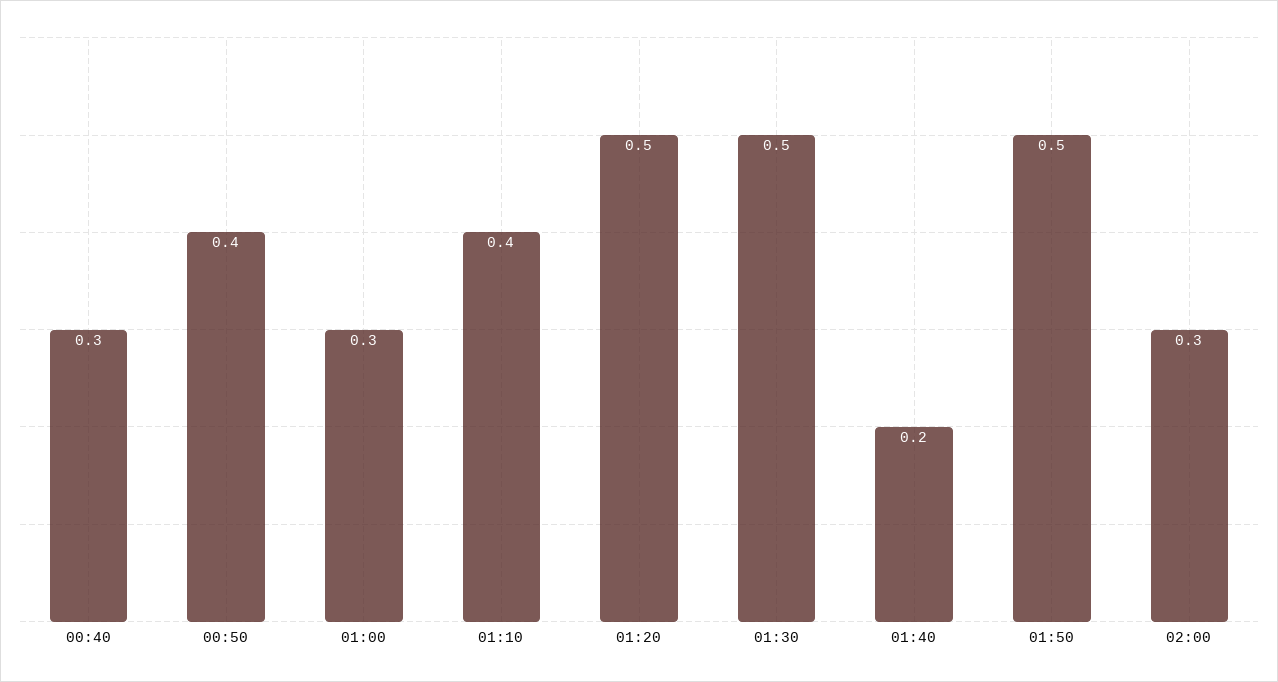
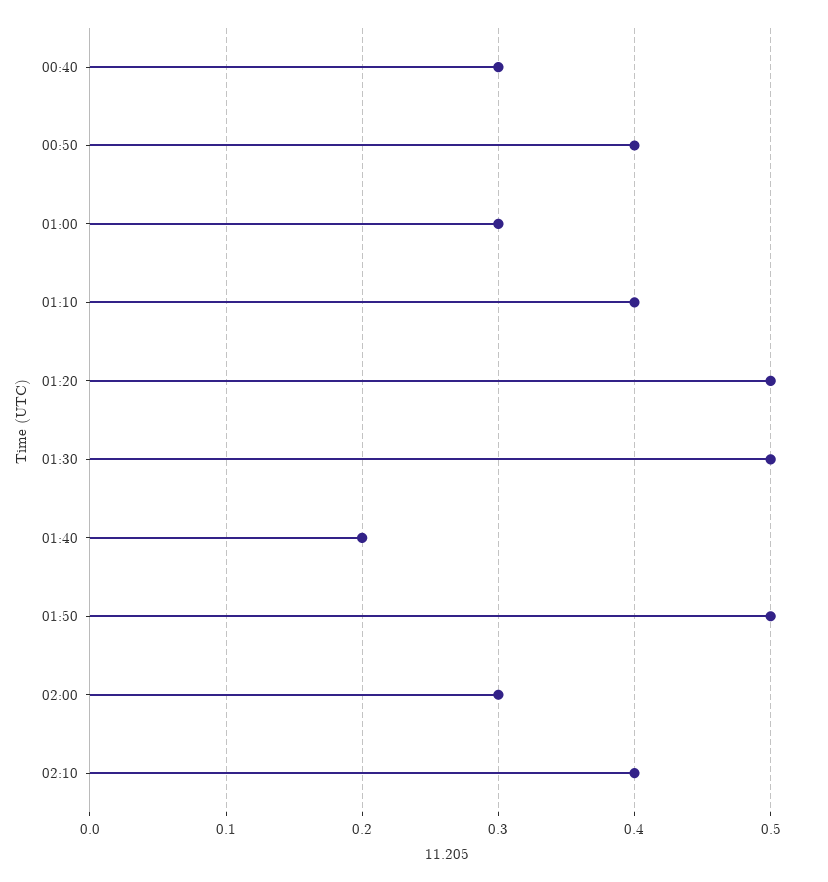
02:10: none -> 0.4

